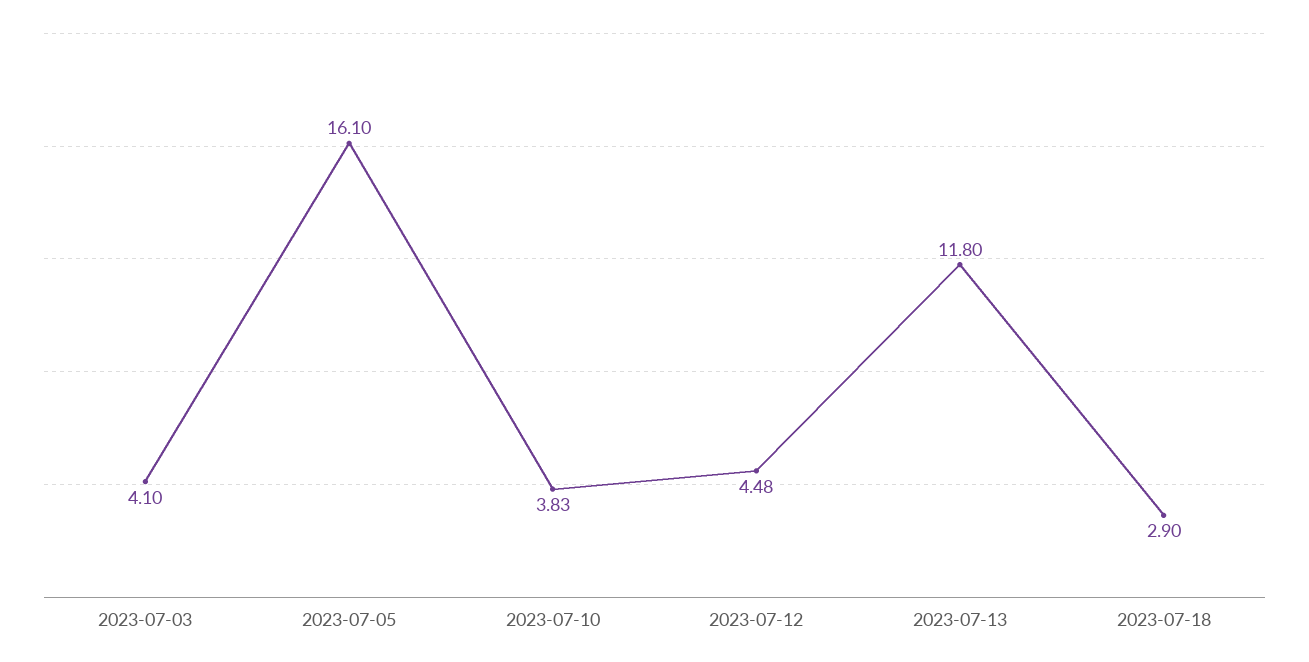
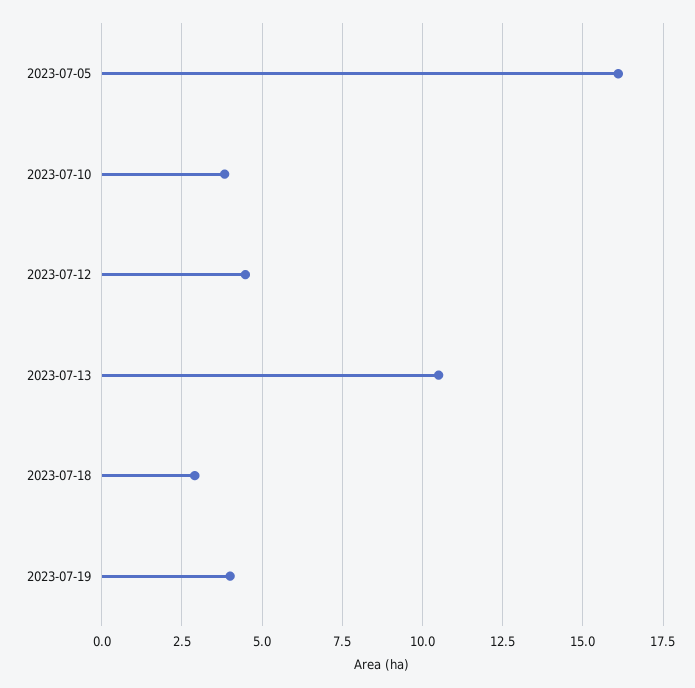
2023-07-03: 4.1 -> none
2023-07-13: 11.8 -> 10.5
2023-07-19: none -> 4

